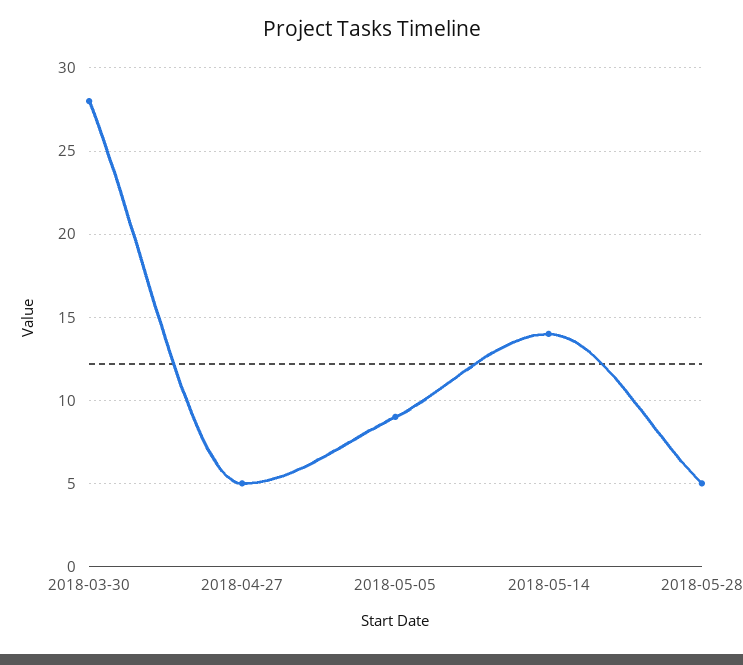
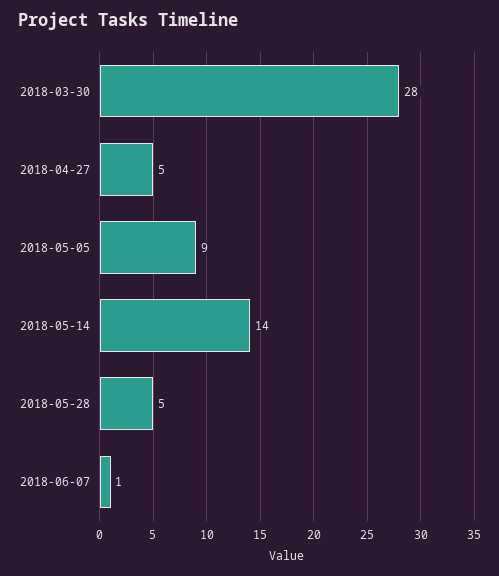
2018-06-07: none -> 1

